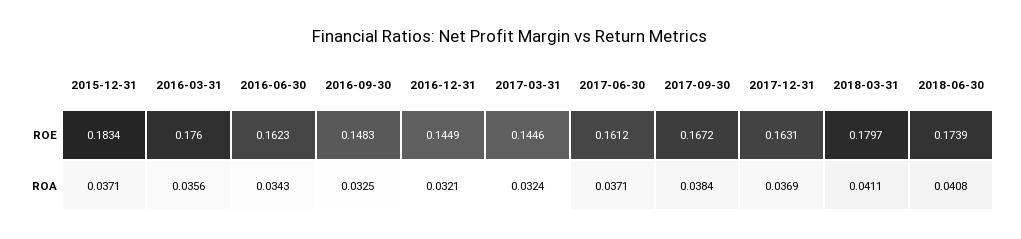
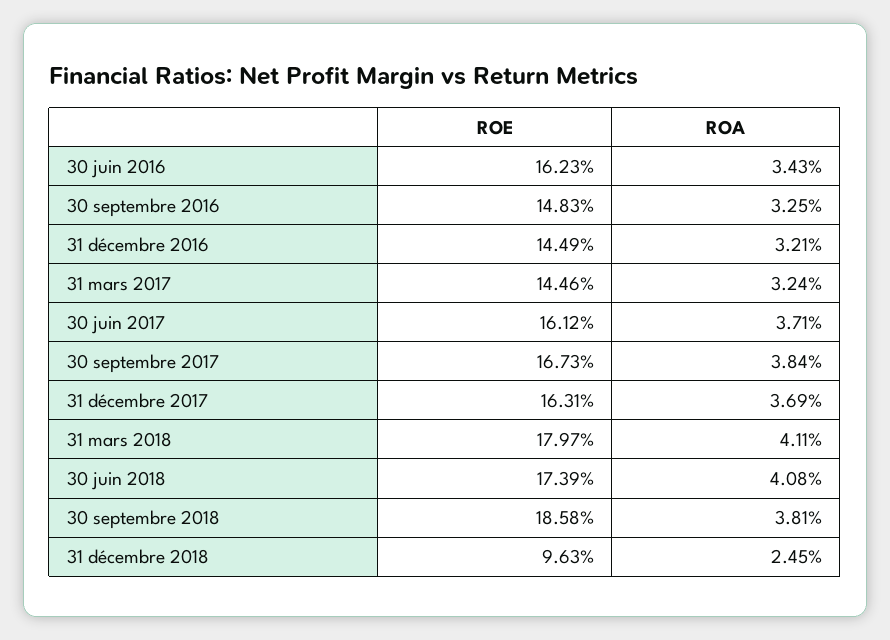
2015-12-31, ROE: 0.1834 -> none
2016-03-31, ROE: 0.176 -> none
2017-09-30, ROE: 0.1672 -> 0.1673
2015-12-31, ROA: 0.0371 -> none
2016-03-31, ROA: 0.0356 -> none
30 septembre 2018, ROE: none -> 0.1858
30 septembre 2018, ROA: none -> 0.0381
31 décembre 2018, ROE: none -> 0.0963
31 décembre 2018, ROA: none -> 0.0245

